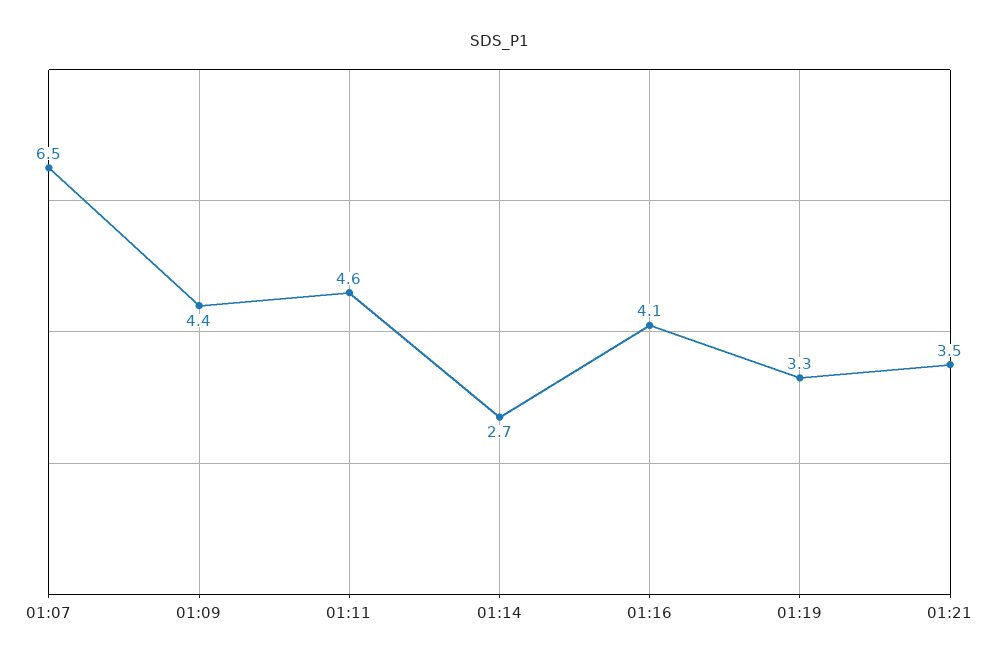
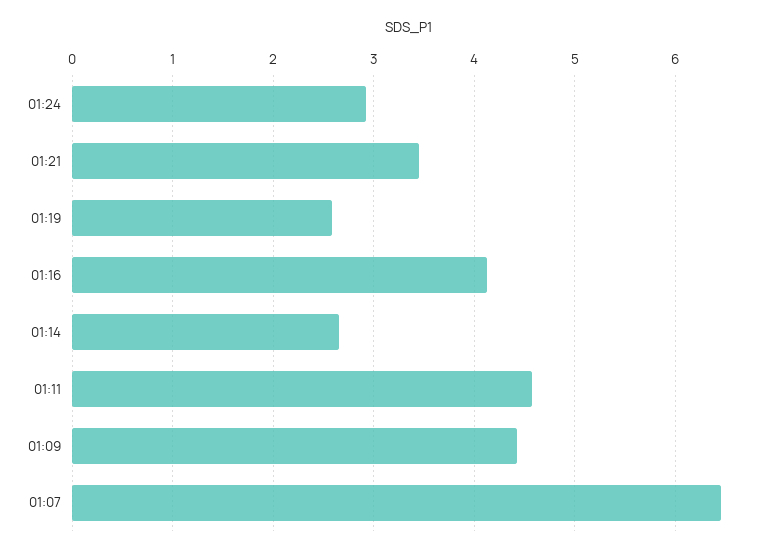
01:19: 3.3 -> 2.6
01:24: none -> 2.9

